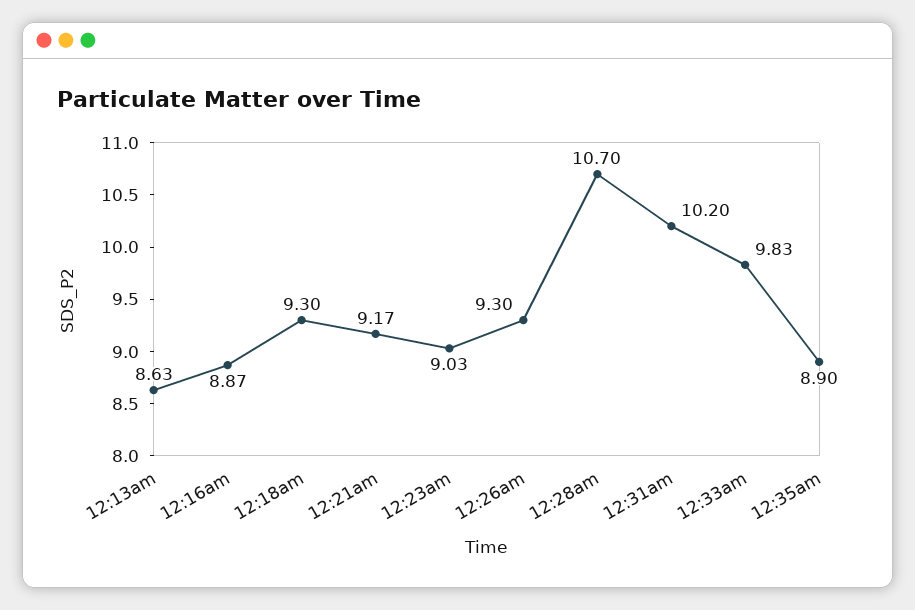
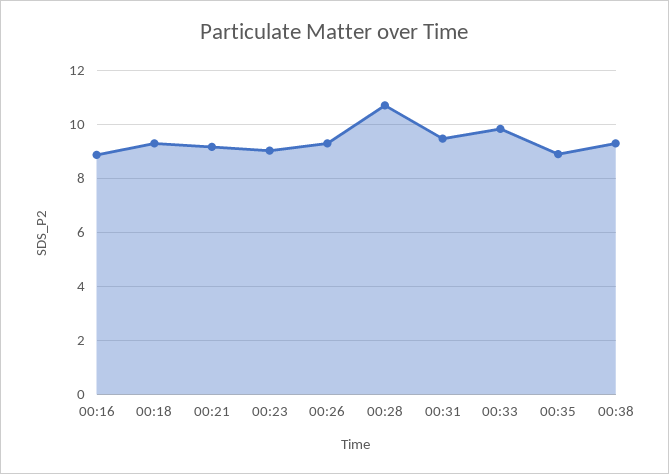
12:13am: 8.63 -> none
12:31am: 10.2 -> 9.5
00:38: none -> 9.25

